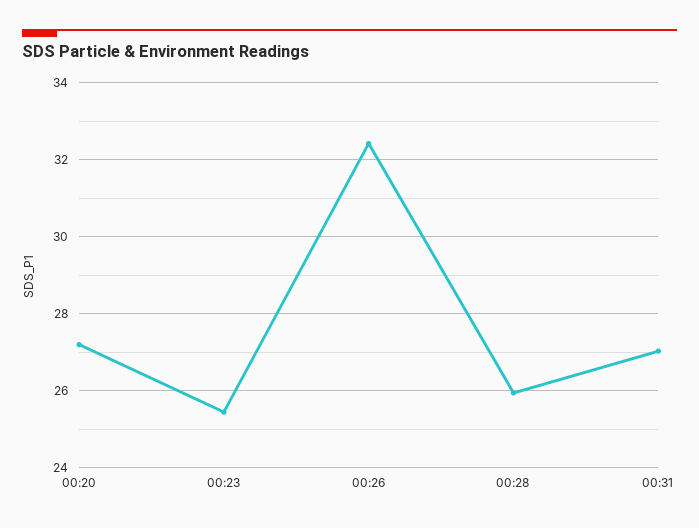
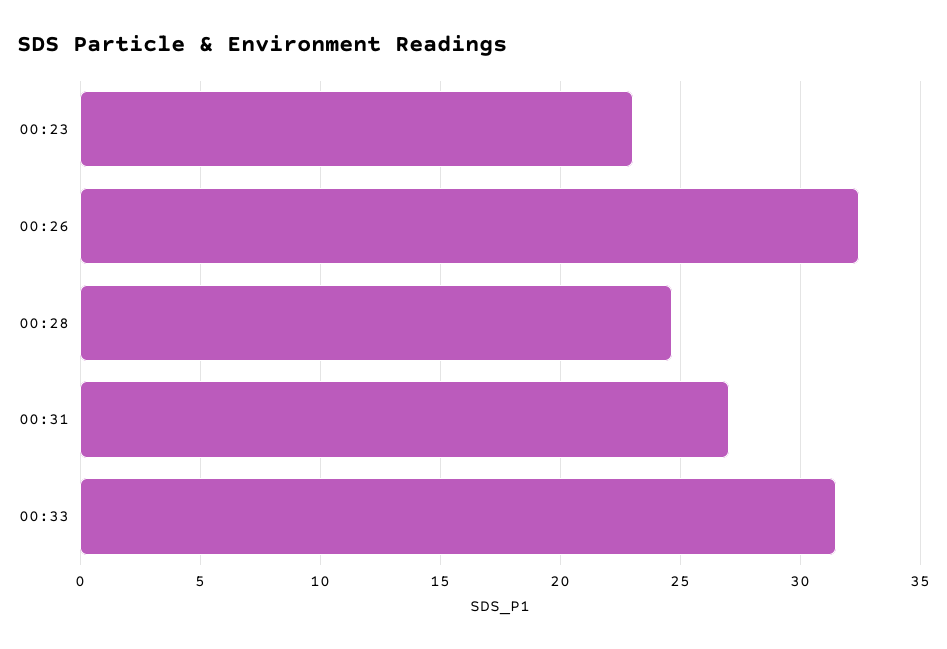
00:20: 27.2 -> none
00:23: 25.4 -> 23
00:28: 26 -> 24.5
00:33: none -> 31.5

